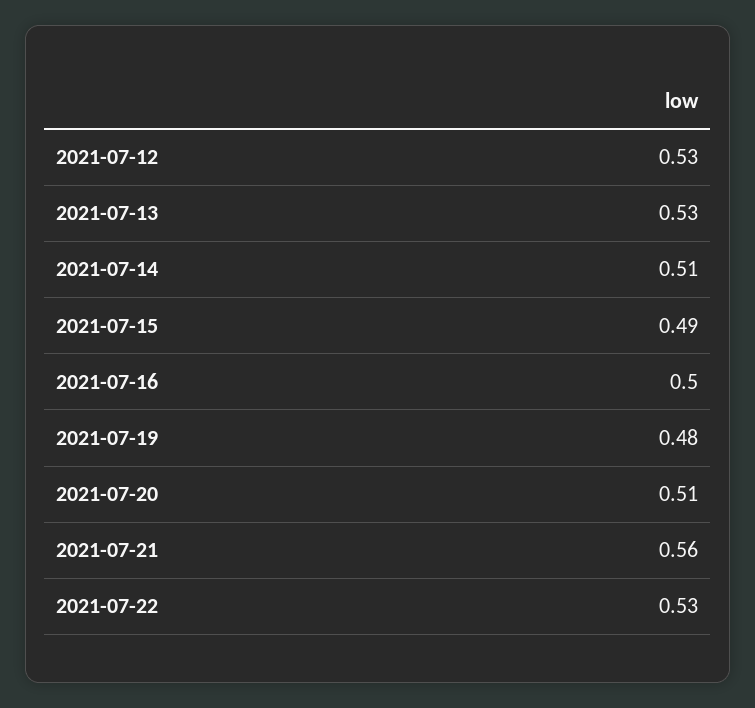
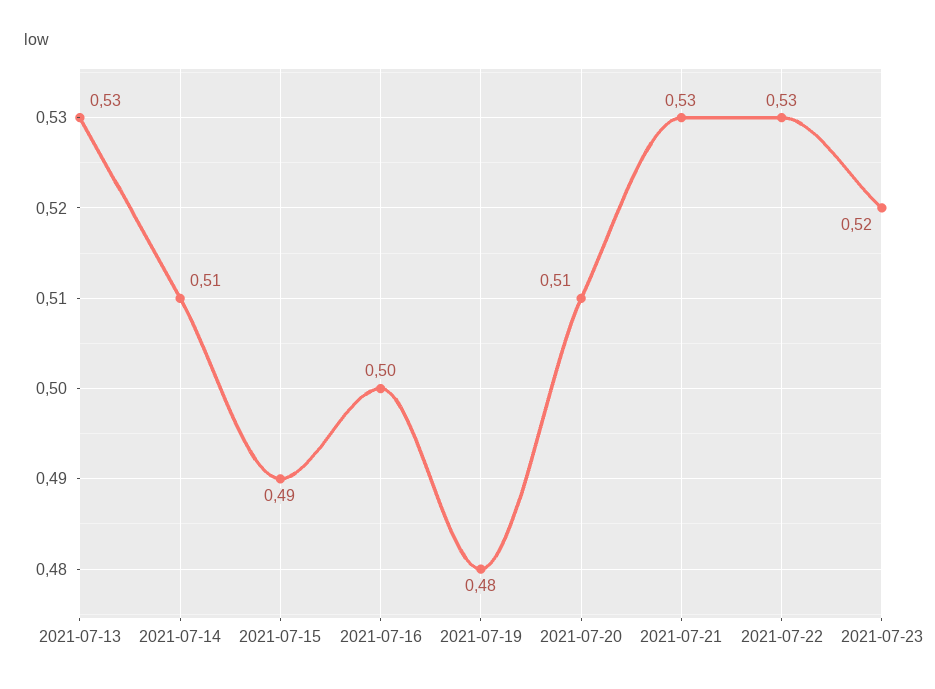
2021-07-12: 0.53 -> none
2021-07-21: 0.56 -> 0.53
2021-07-23: none -> 0.52

